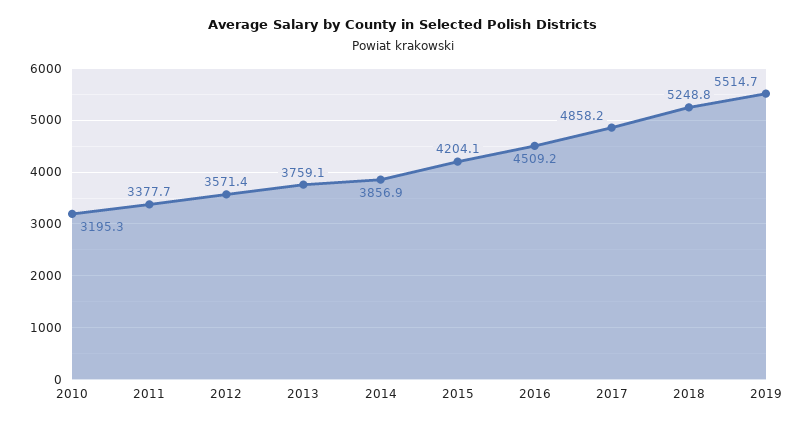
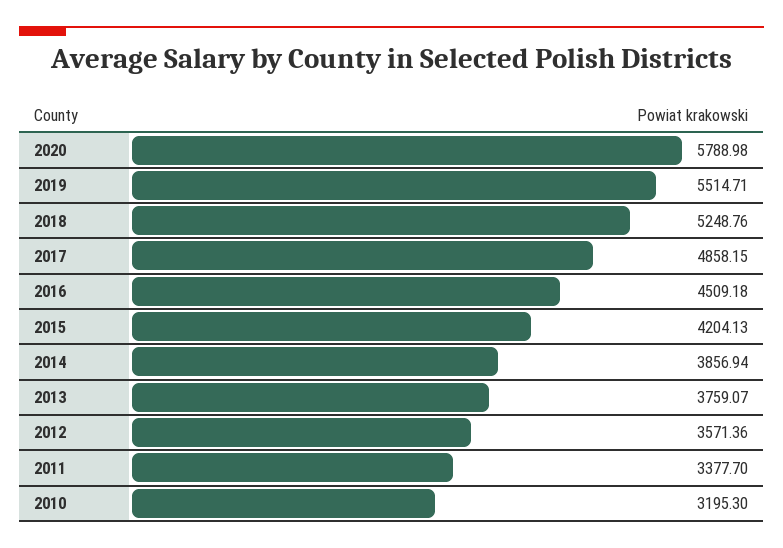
2020: none -> 5788.98

